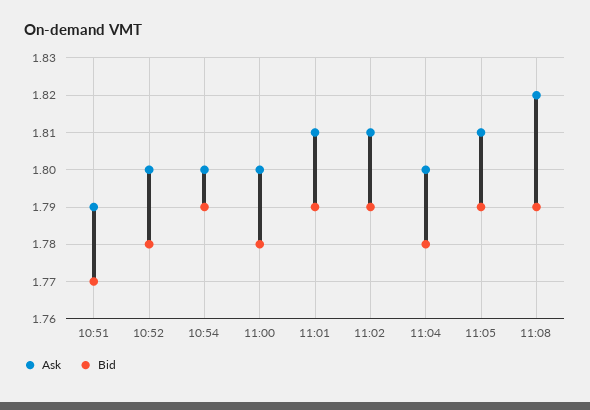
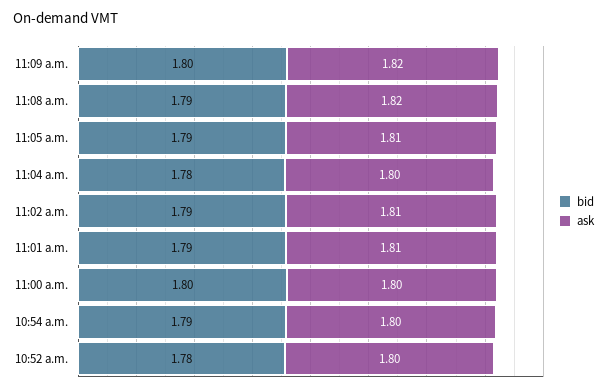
Ask, 10:51: 1.79 -> none
Bid, 10:51: 1.77 -> none
Bid, 11:00: 1.78 -> 1.8
Bid, 11:09 a.m.: none -> 1.8
Ask, 11:09 a.m.: none -> 1.82

